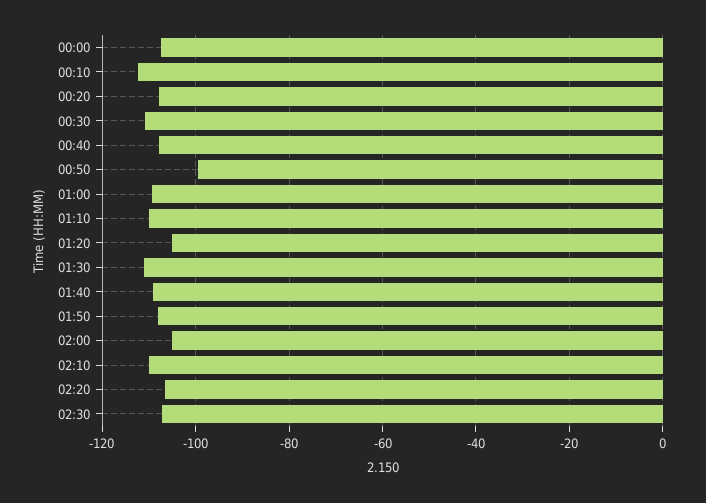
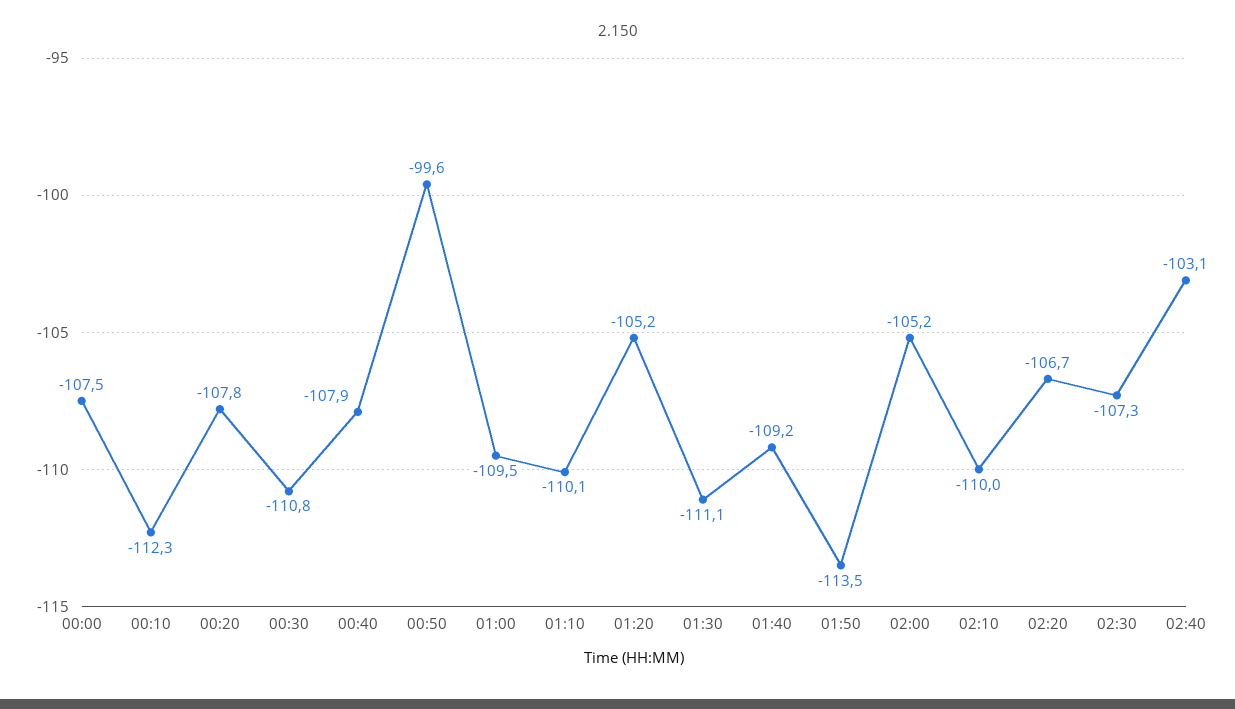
01:50: -108 -> -113.5
02:40: none -> -103.1

